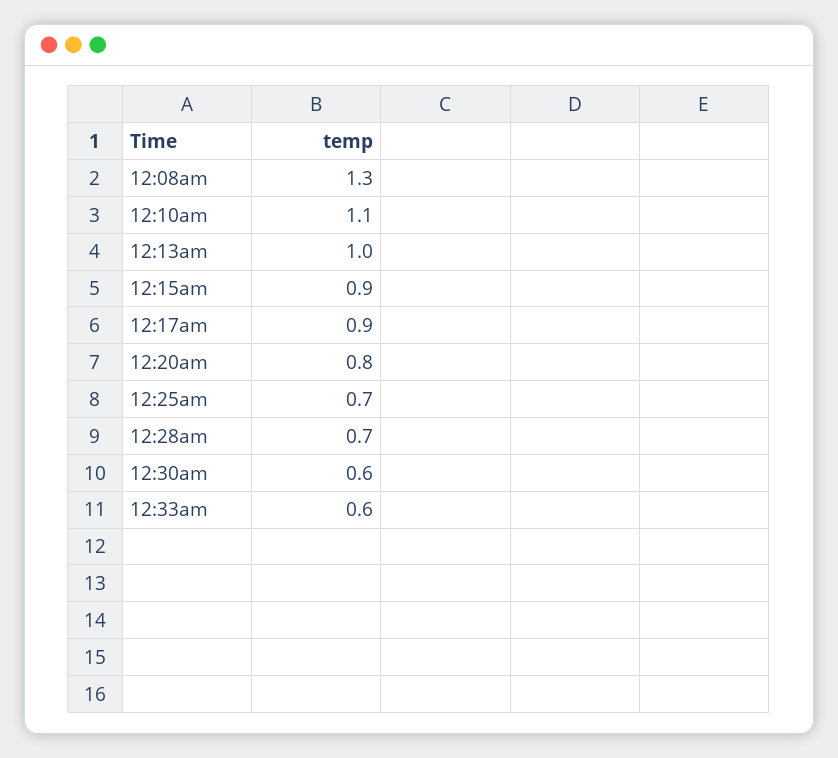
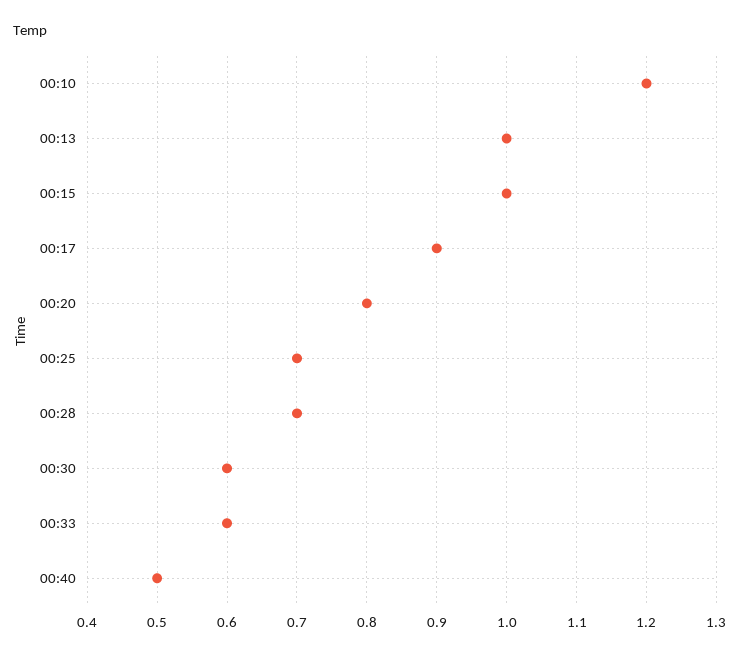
12:08am: 1.3 -> none
12:10am: 1.1 -> 1.2
12:15am: 0.9 -> 1
00:40: none -> 0.5

